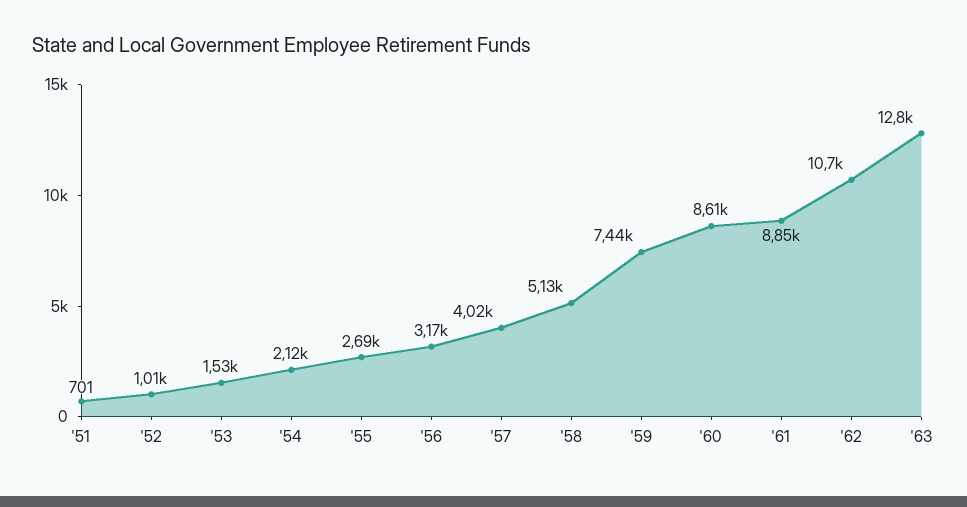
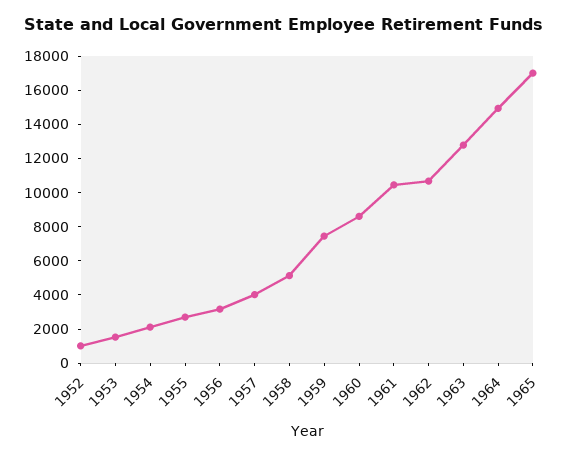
'51: 701 -> none
'61: 8850 -> 10500
1964: none -> 15000
1965: none -> 17000

